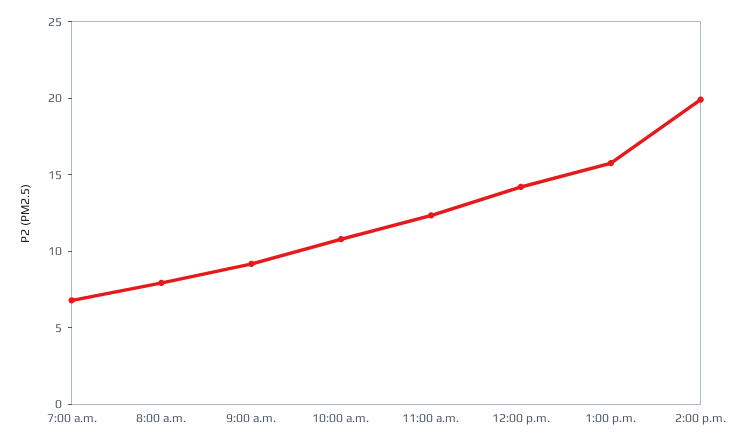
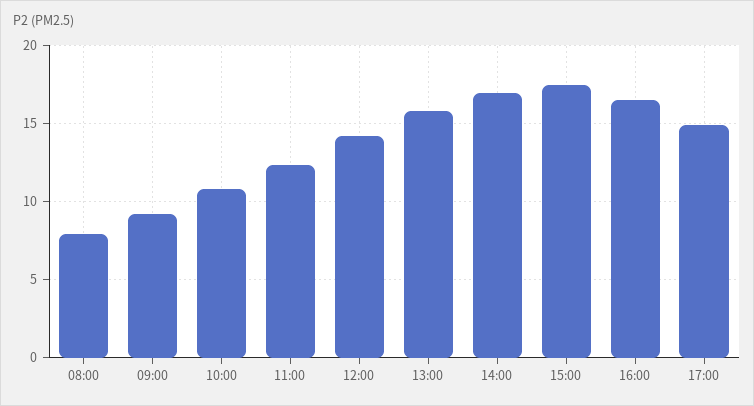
7:00 a.m.: 7 -> none
2:00 p.m.: 20 -> 17
15:00: none -> 17.5
16:00: none -> 16.5
17:00: none -> 15

